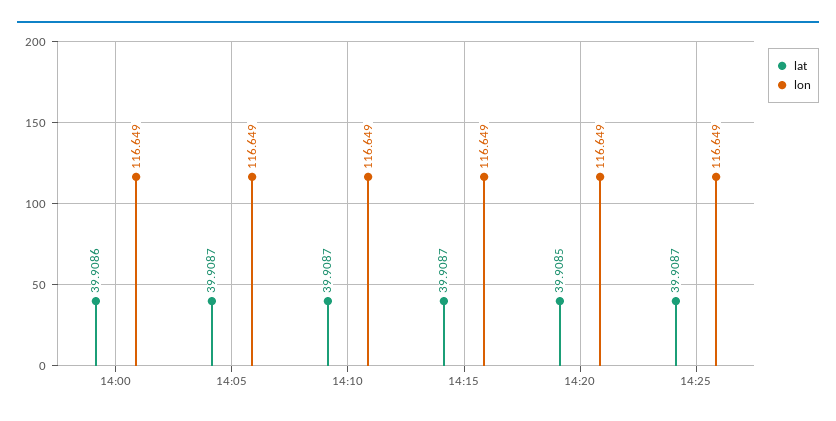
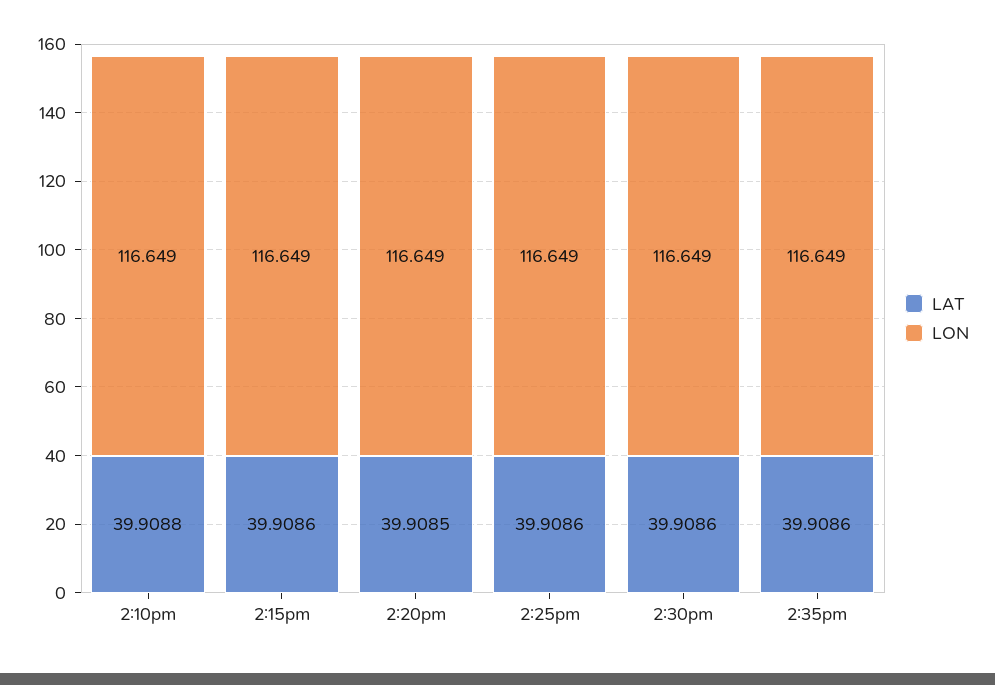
lat, 14:00: 39.9086 -> none
lon, 14:00: 116.649 -> none
lat, 14:05: 39.9087 -> none
lon, 14:05: 116.649 -> none
lat, 14:10: 39.9087 -> 39.9088
lat, 14:15: 39.9087 -> 39.9086
lat, 14:25: 39.9087 -> 39.9086
lat, 2:30pm: none -> 39.9086
lon, 2:30pm: none -> 116.649
lat, 2:35pm: none -> 39.9086
lon, 2:35pm: none -> 116.649

